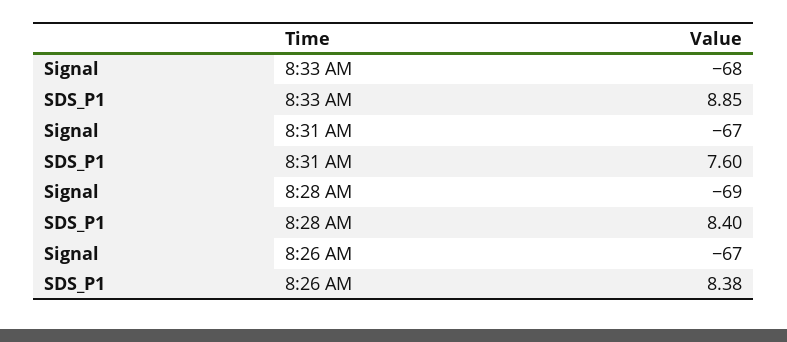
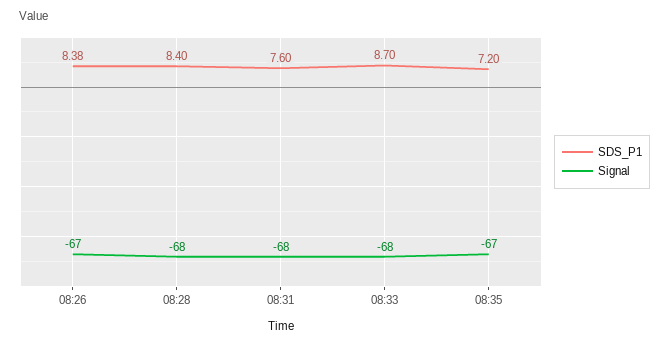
SDS_P1, 8:33 AM: 8.85 -> 8.7
Signal, 8:31 AM: -67 -> -68
Signal, 8:28 AM: -69 -> -68
SDS_P1, 08:35: none -> 7.2
Signal, 08:35: none -> -67

